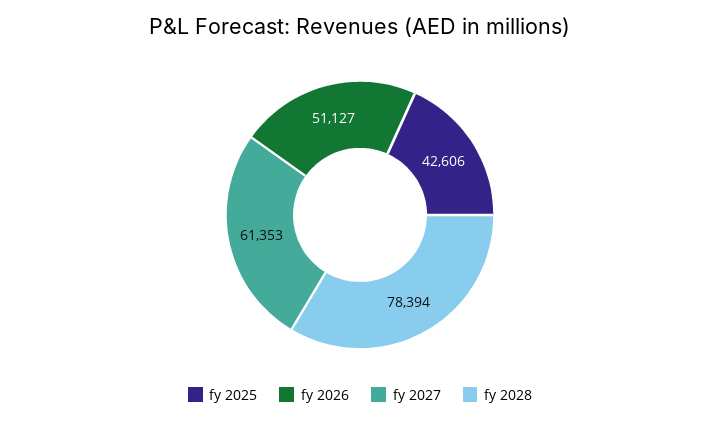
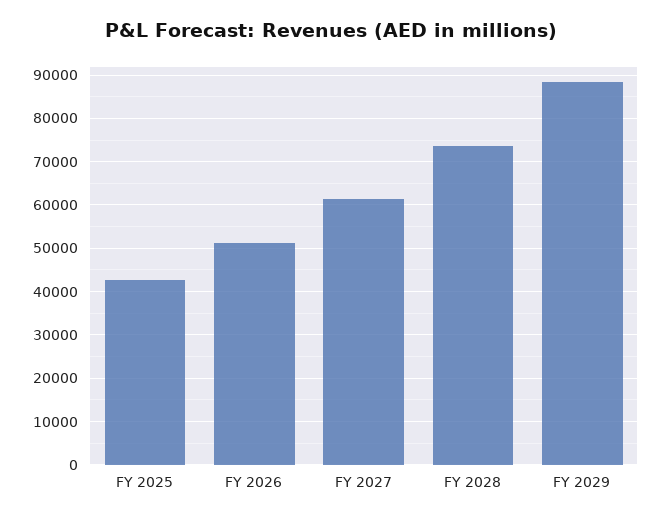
fy 2028: 78394 -> 74000
FY 2029: none -> 88000

